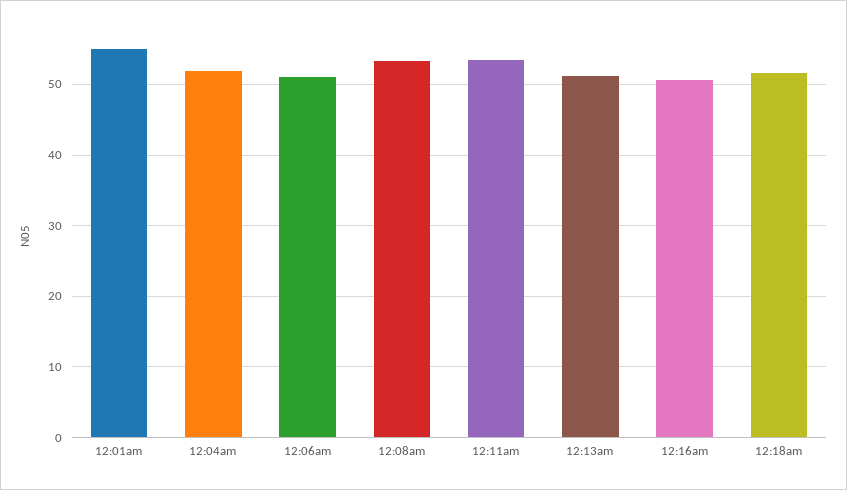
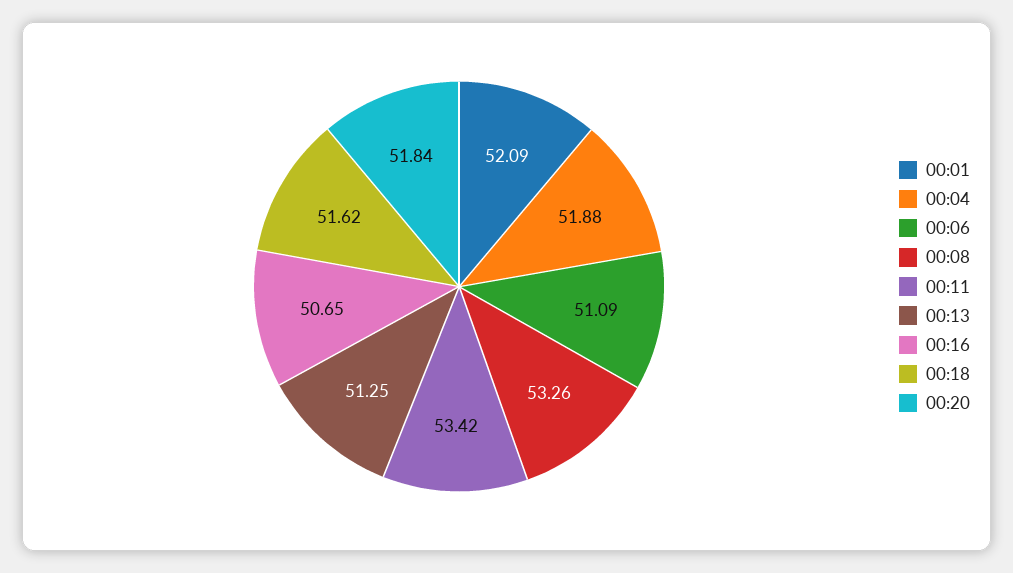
12:01am: 55 -> 52.09
00:20: none -> 51.84

